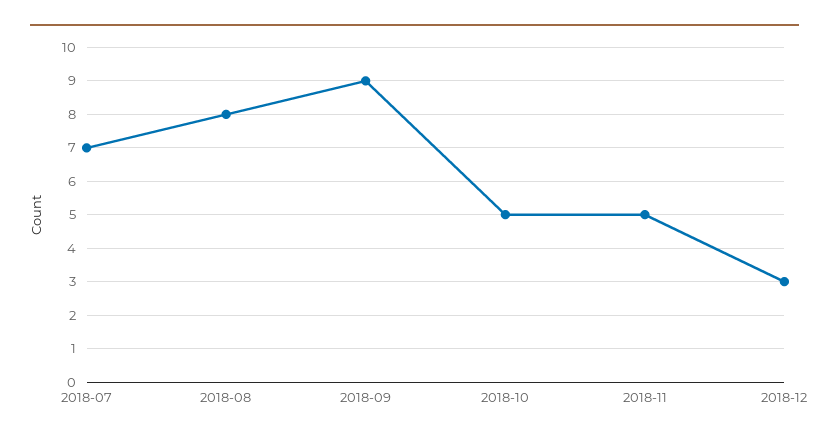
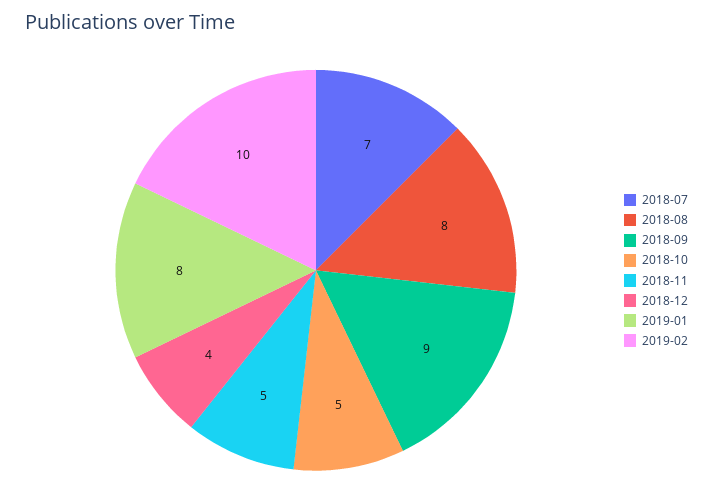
2018-12: 3 -> 4
2019-01: none -> 8
2019-02: none -> 10

